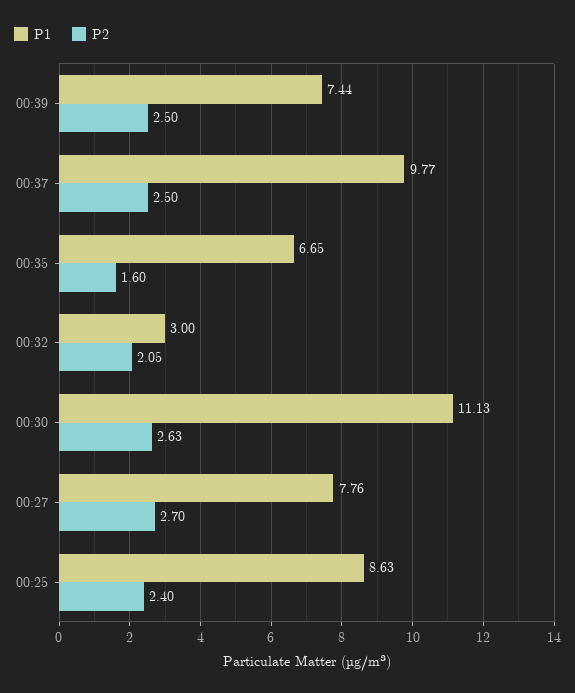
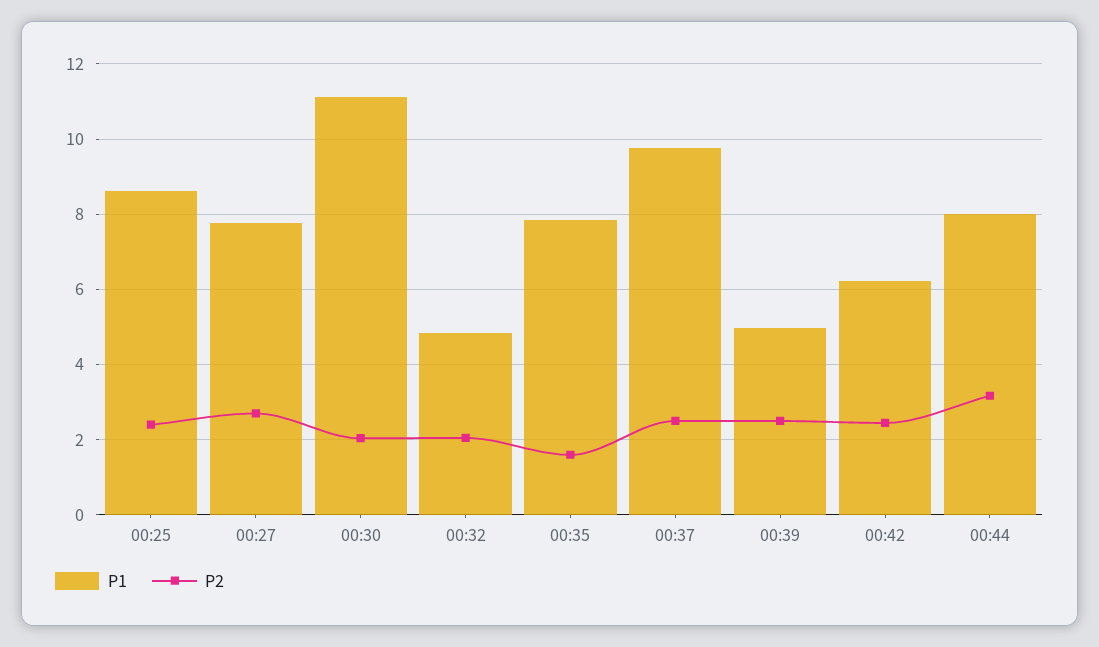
P1, 00:39: 7.44 -> 5
P1, 00:35: 6.65 -> 7.8
P1, 00:32: 3 -> 4.8
P2, 00:30: 2.63 -> 2
P1, 00:42: none -> 6.2
P2, 00:42: none -> 2.4
P1, 00:44: none -> 8
P2, 00:44: none -> 3.2

